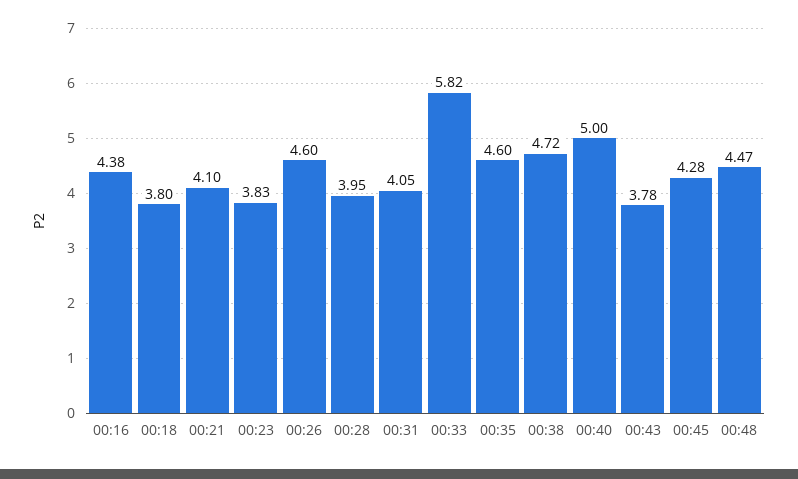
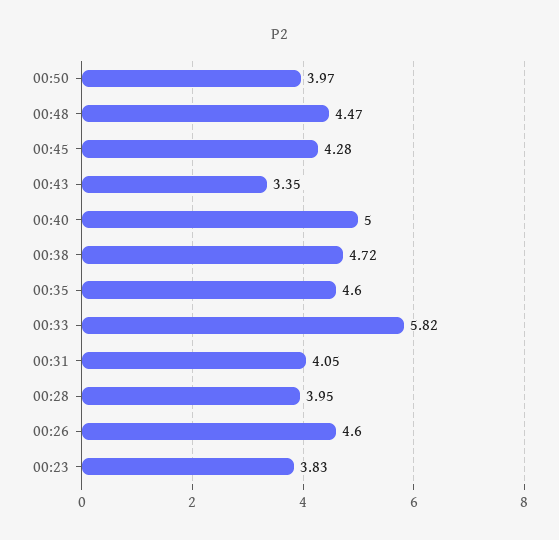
00:16: 4.38 -> none
00:18: 3.8 -> none
00:21: 4.1 -> none
00:43: 3.78 -> 3.35
00:50: none -> 3.97

